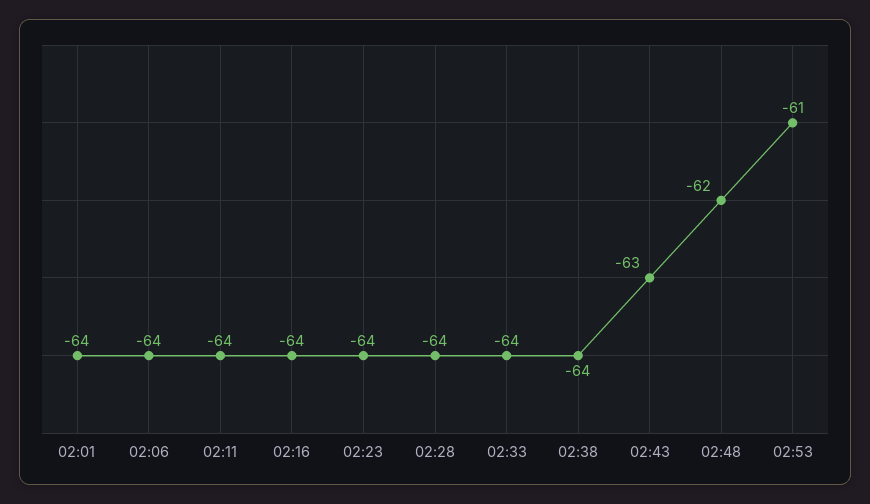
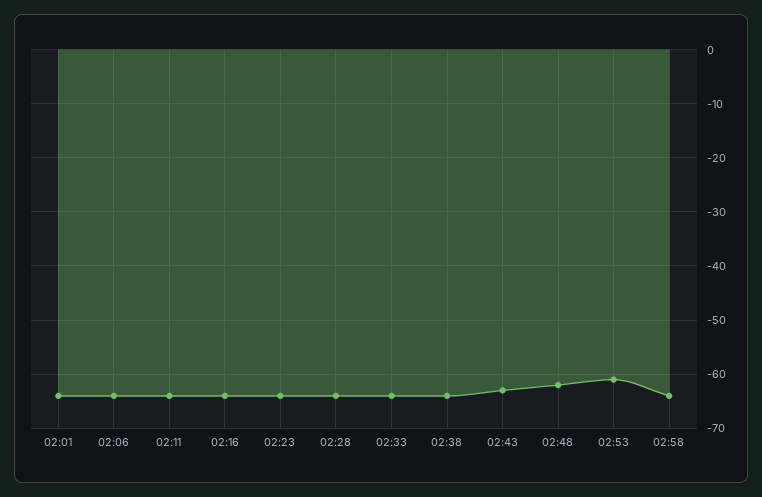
02:58: none -> -65

